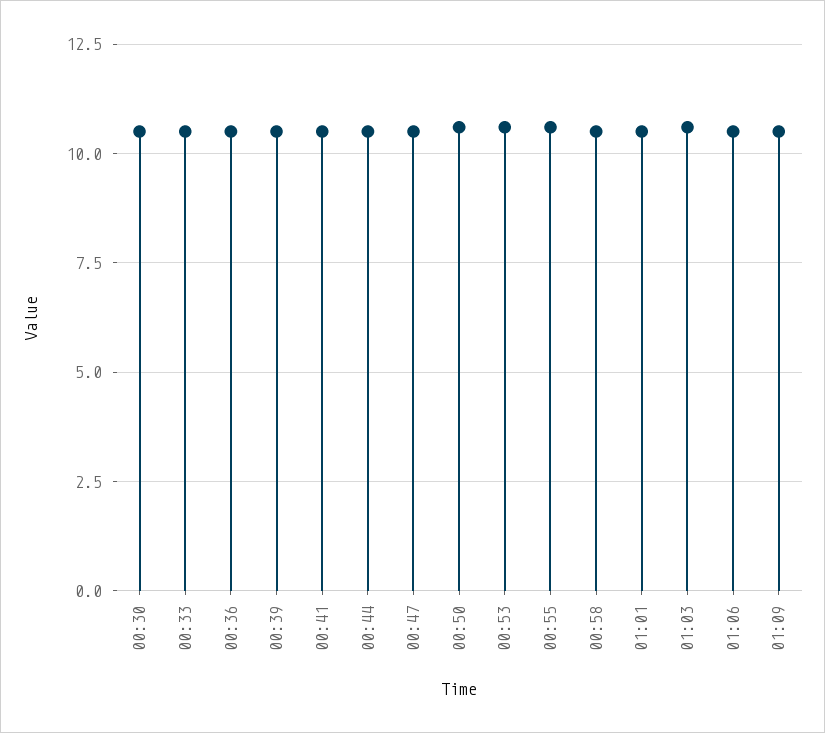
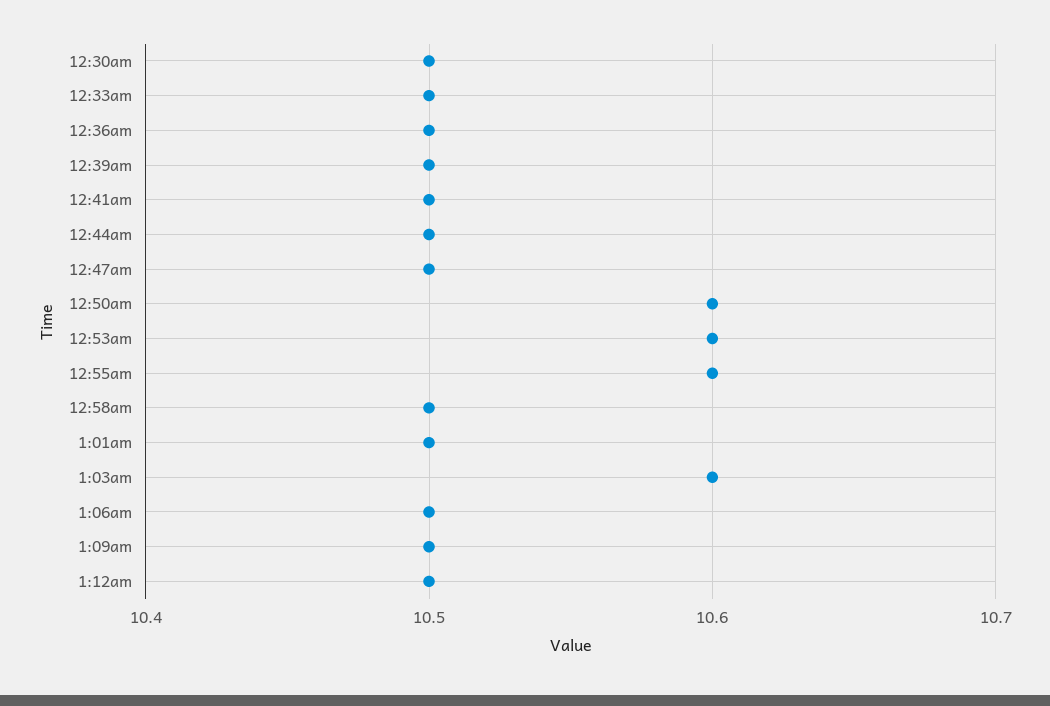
1:12am: none -> 10.5

